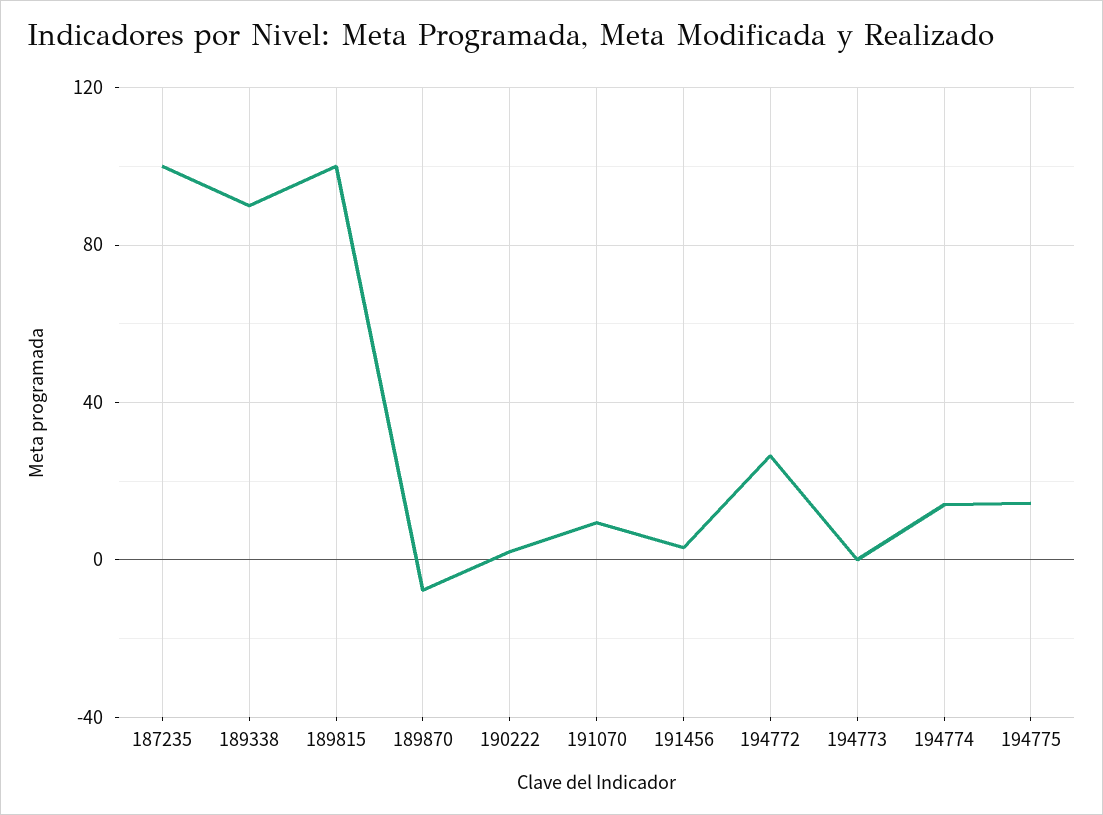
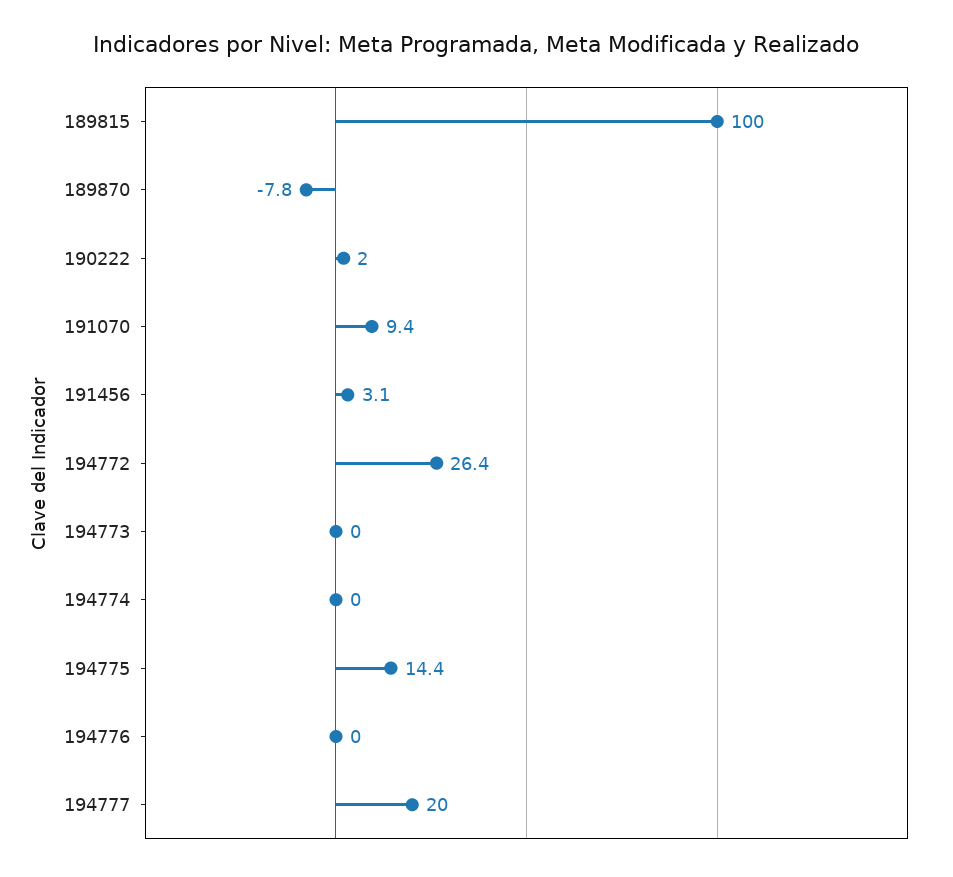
187235: 100 -> none
189338: 90 -> none
194774: 15 -> 0
194776: none -> 0
194777: none -> 20

